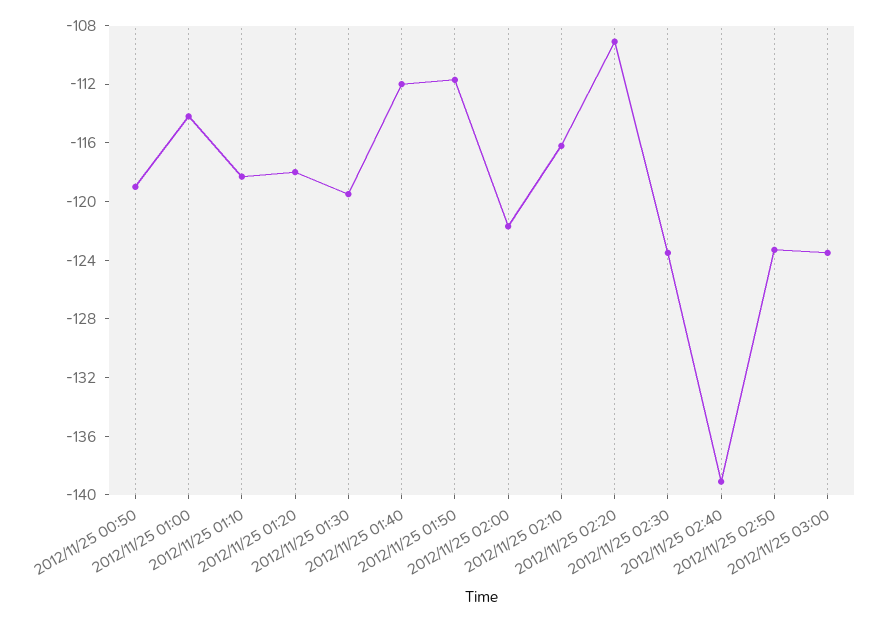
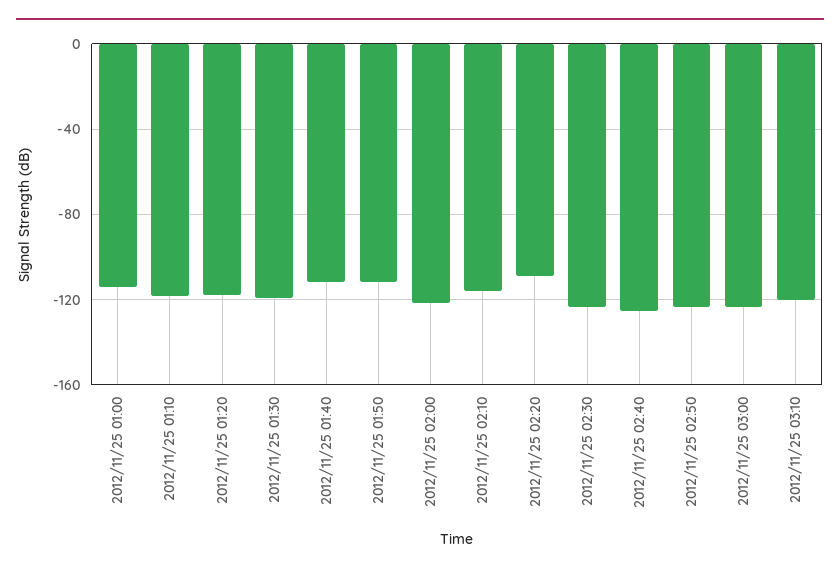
2012/11/25 00:50: -119 -> none
2012/11/25 02:40: -139 -> -125
2012/11/25 03:10: none -> -120

